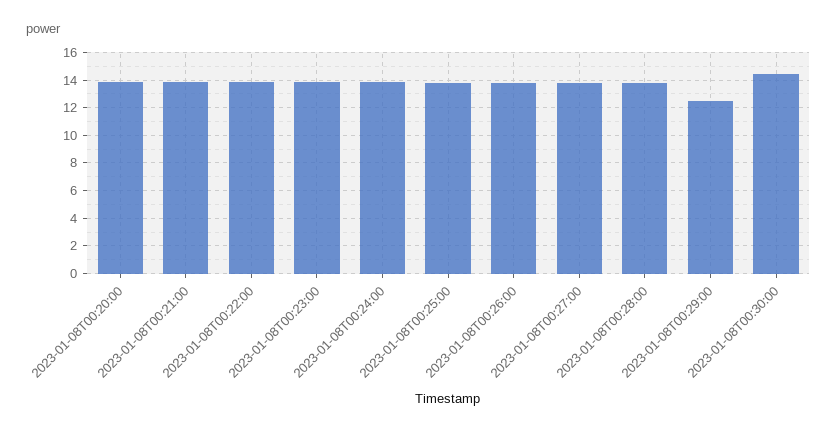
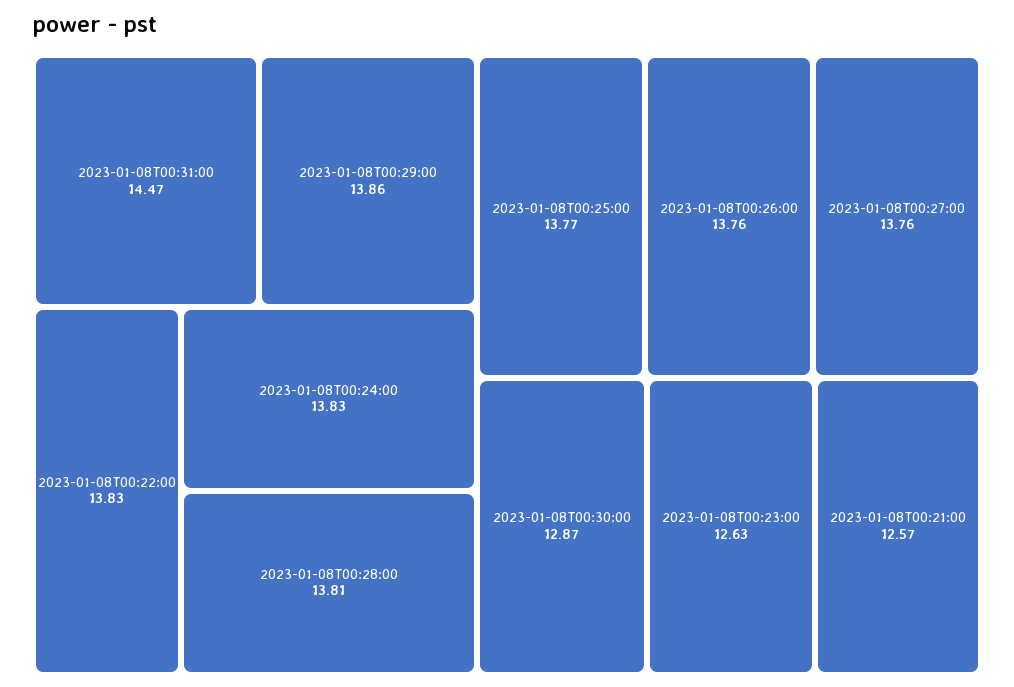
2023-01-08T00:20:00: 14 -> none
2023-01-08T00:21:00: 14 -> 12.57
2023-01-08T00:23:00: 14 -> 12.63
2023-01-08T00:29:00: 12.5 -> 13.86
2023-01-08T00:30:00: 14.5 -> 12.87
2023-01-08T00:31:00: none -> 14.47

